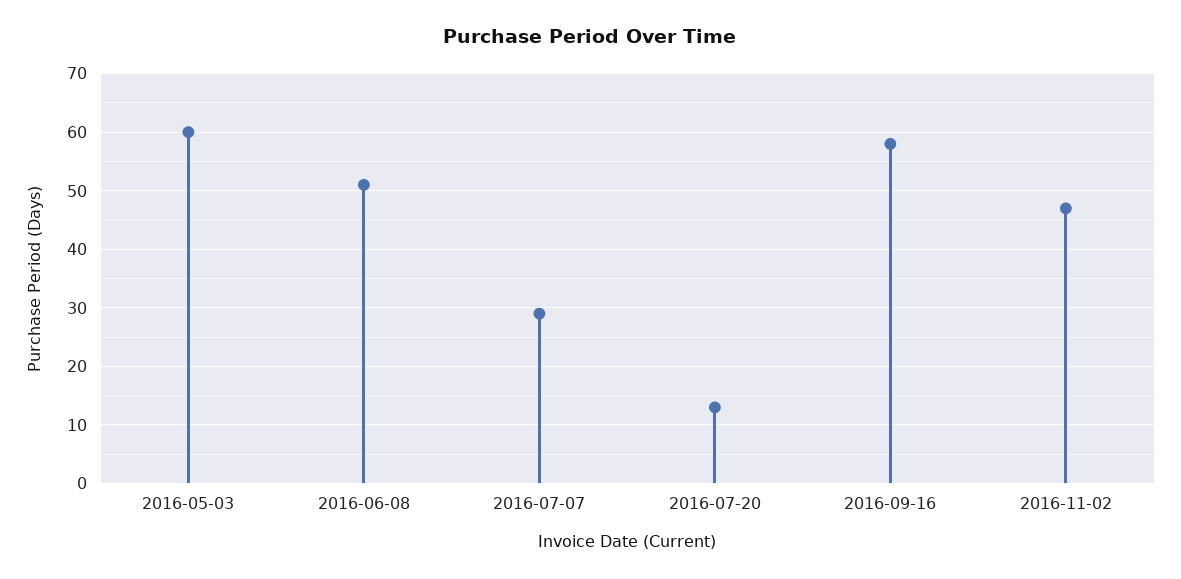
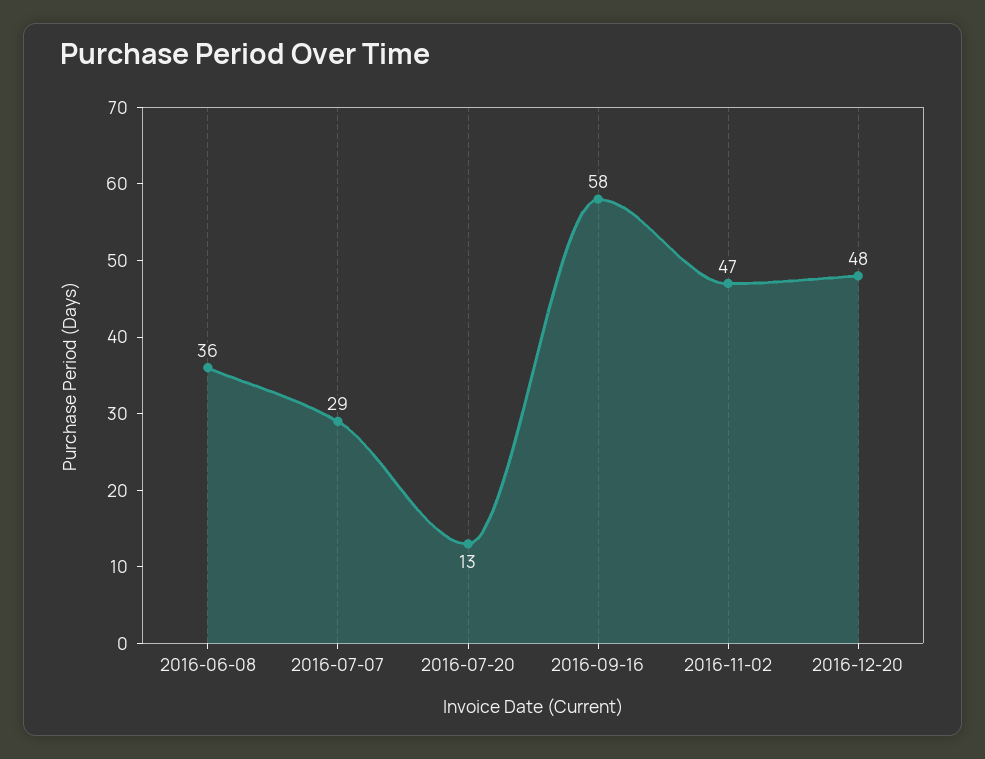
2016-05-03: 60 -> none
2016-06-08: 50 -> 36
2016-12-20: none -> 48

